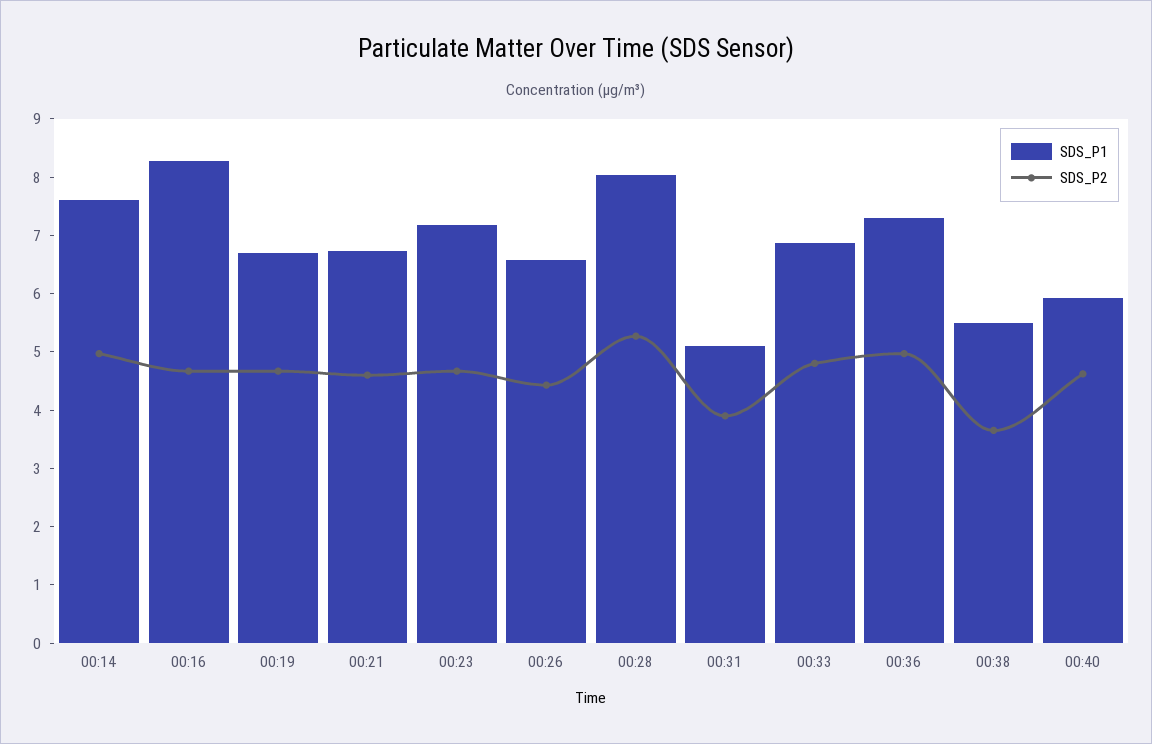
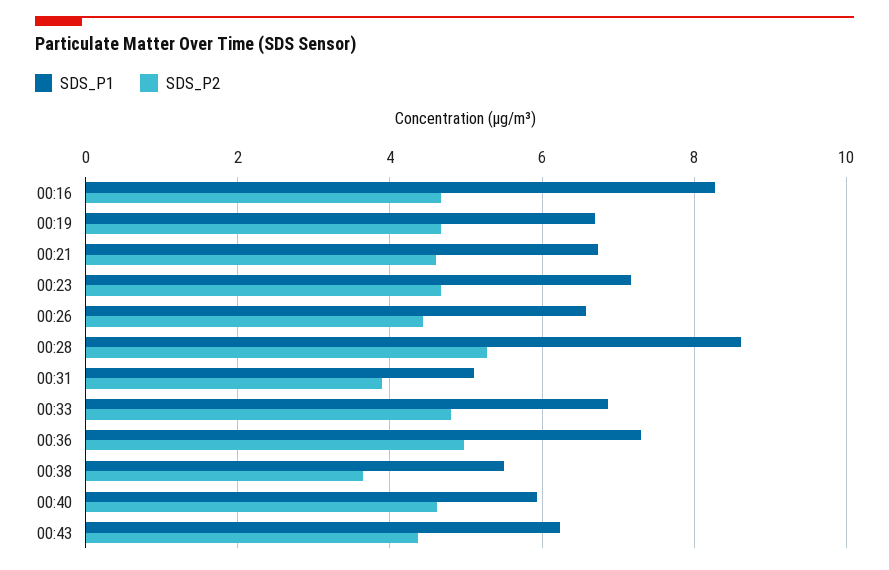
SDS_P1, 00:14: 7.6 -> none
SDS_P2, 00:14: 5 -> none
SDS_P1, 00:28: 8 -> 8.6
SDS_P1, 00:43: none -> 6.2
SDS_P2, 00:43: none -> 4.4

